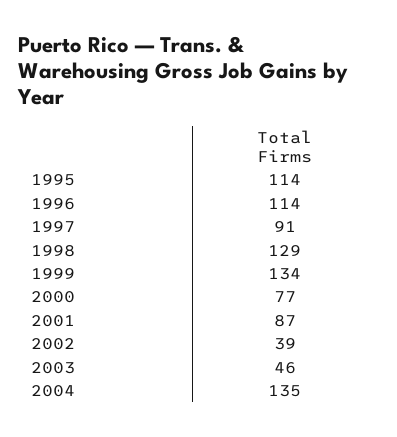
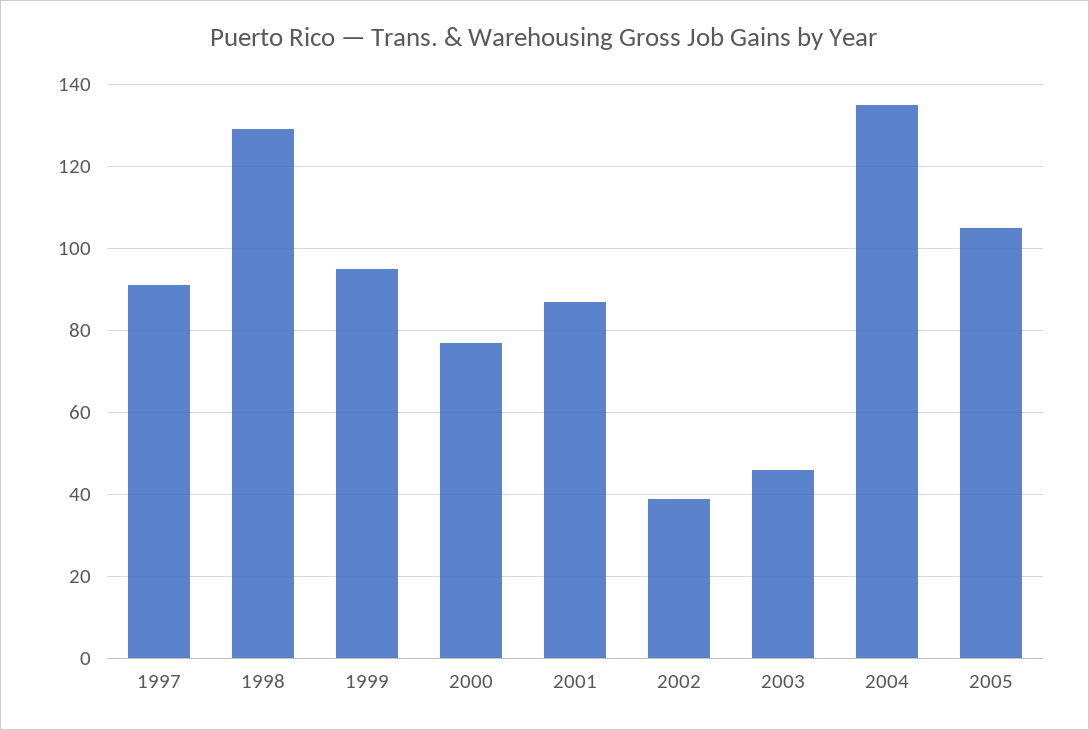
1995: 114 -> none
1996: 114 -> none
1999: 134 -> 95
2005: none -> 105

